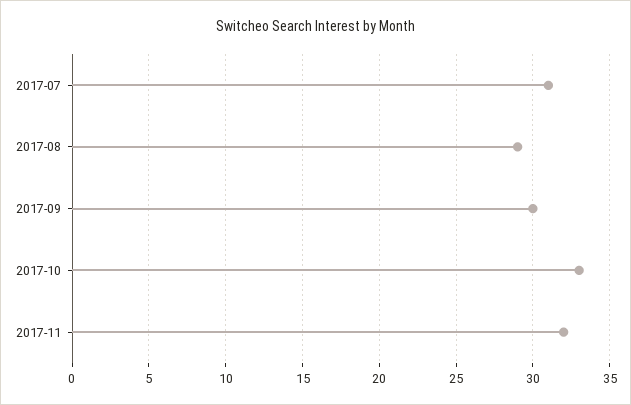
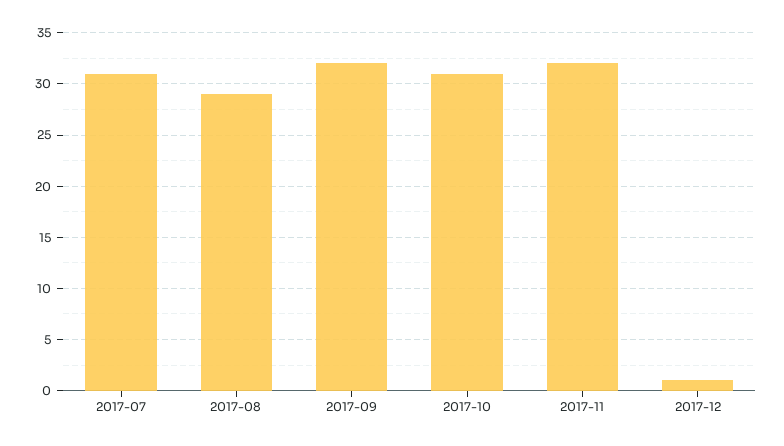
2017-09: 30 -> 32
2017-10: 33 -> 31
2017-12: none -> 1

